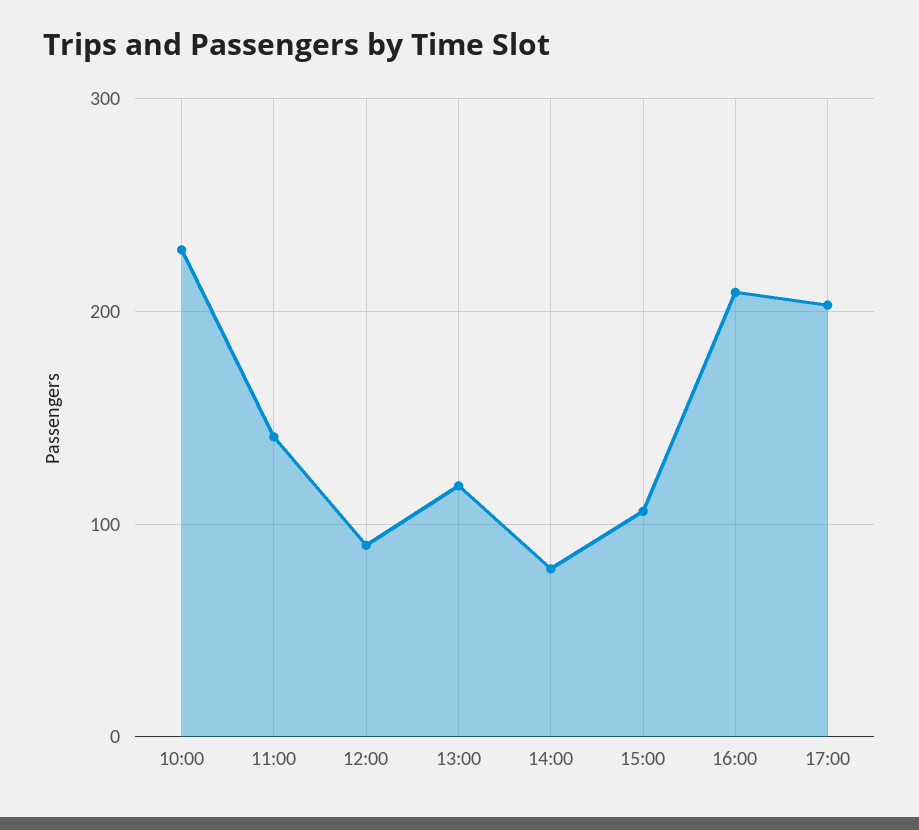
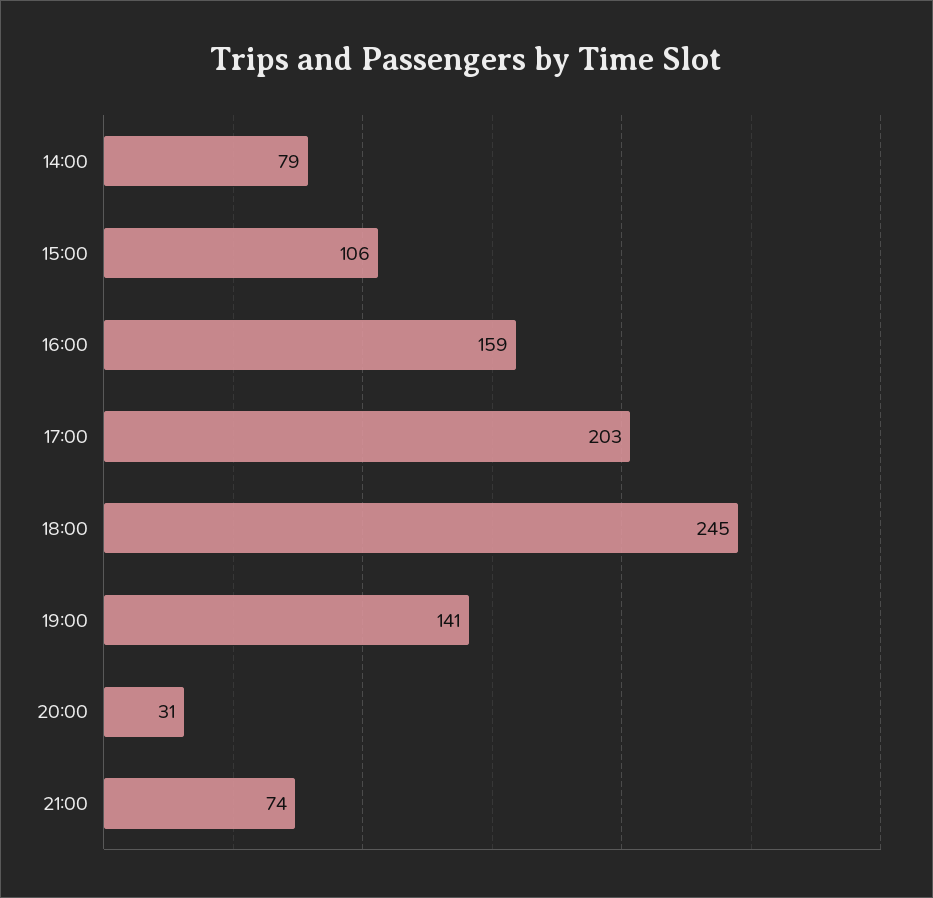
10:00: 230 -> none
11:00: 140 -> none
12:00: 90 -> none
13:00: 120 -> none
16:00: 210 -> 159
18:00: none -> 245
19:00: none -> 141
20:00: none -> 31
21:00: none -> 74

